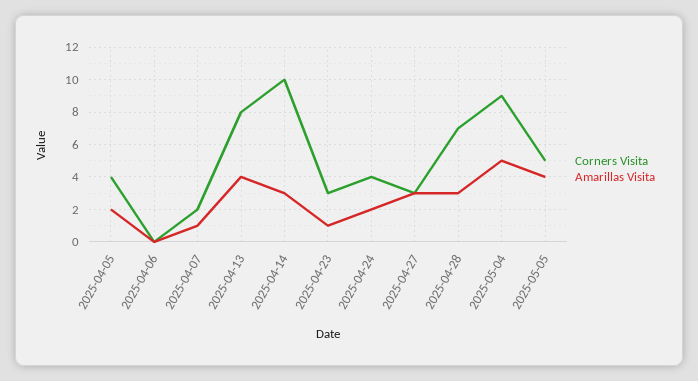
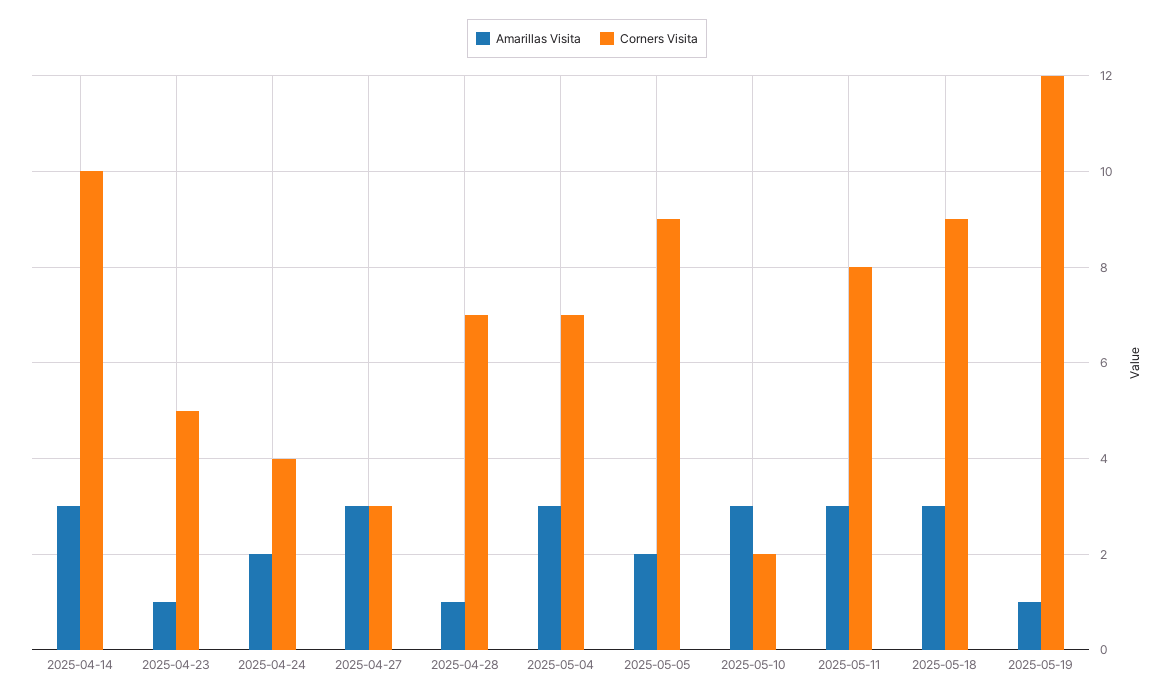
Corners Visita, 2025-04-05: 4 -> none
Amarillas Visita, 2025-04-05: 2 -> none
Corners Visita, 2025-04-06: 0 -> none
Amarillas Visita, 2025-04-06: 0 -> none
Corners Visita, 2025-04-07: 2 -> none
Amarillas Visita, 2025-04-07: 1 -> none
Corners Visita, 2025-04-13: 8 -> none
Amarillas Visita, 2025-04-13: 4 -> none
Corners Visita, 2025-04-23: 3 -> 5
Amarillas Visita, 2025-04-28: 3 -> 1
Corners Visita, 2025-05-04: 9 -> 7
Amarillas Visita, 2025-05-04: 5 -> 3
Corners Visita, 2025-05-05: 5 -> 9
Amarillas Visita, 2025-05-05: 4 -> 2
Amarillas Visita, 2025-05-10: none -> 3
Corners Visita, 2025-05-10: none -> 2
Amarillas Visita, 2025-05-11: none -> 3
Corners Visita, 2025-05-11: none -> 8
Amarillas Visita, 2025-05-18: none -> 3
Corners Visita, 2025-05-18: none -> 9
Amarillas Visita, 2025-05-19: none -> 1
Corners Visita, 2025-05-19: none -> 12

